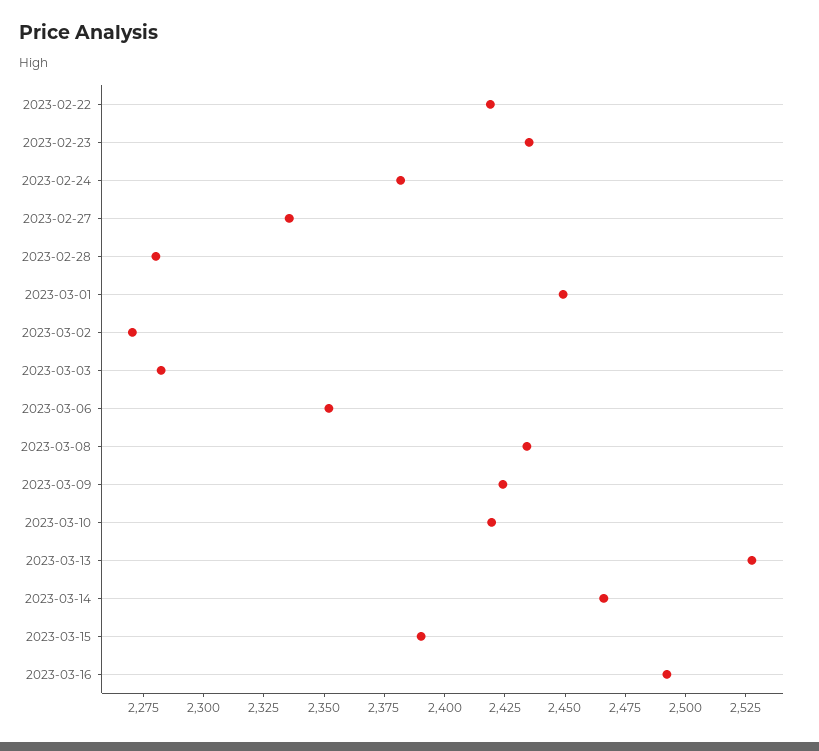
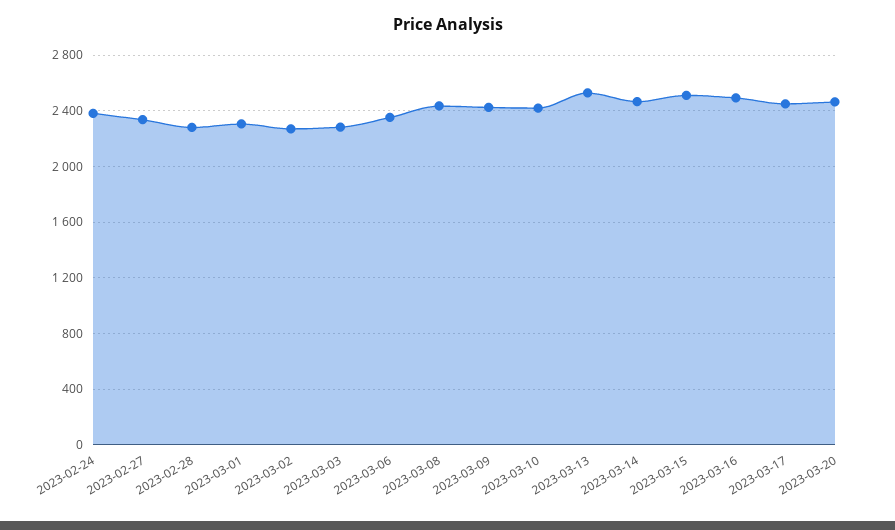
2023-02-22: 2420 -> none
2023-02-23: 2435 -> none
2023-03-01: 2450 -> 2300
2023-03-15: 2390 -> 2500
2023-03-17: none -> 2450
2023-03-20: none -> 2450

